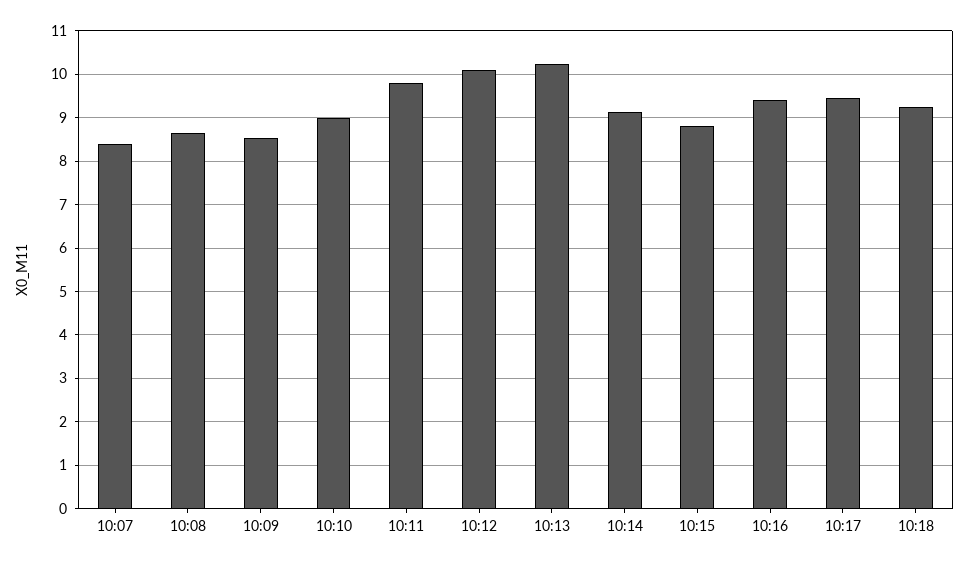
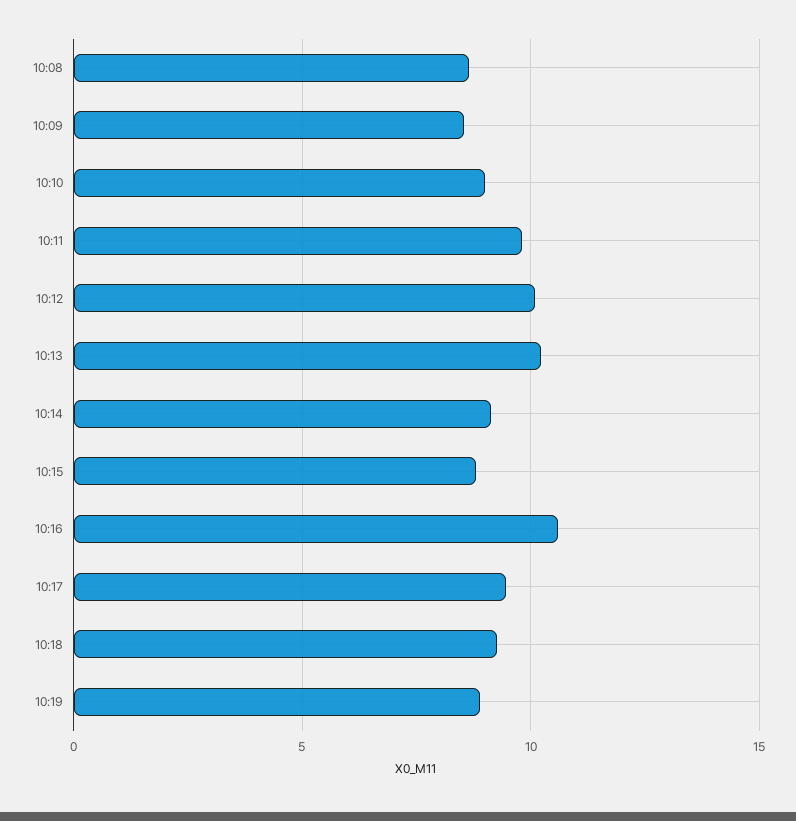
10:07: 8.4 -> none
10:16: 9.4 -> 10.5
10:19: none -> 9

